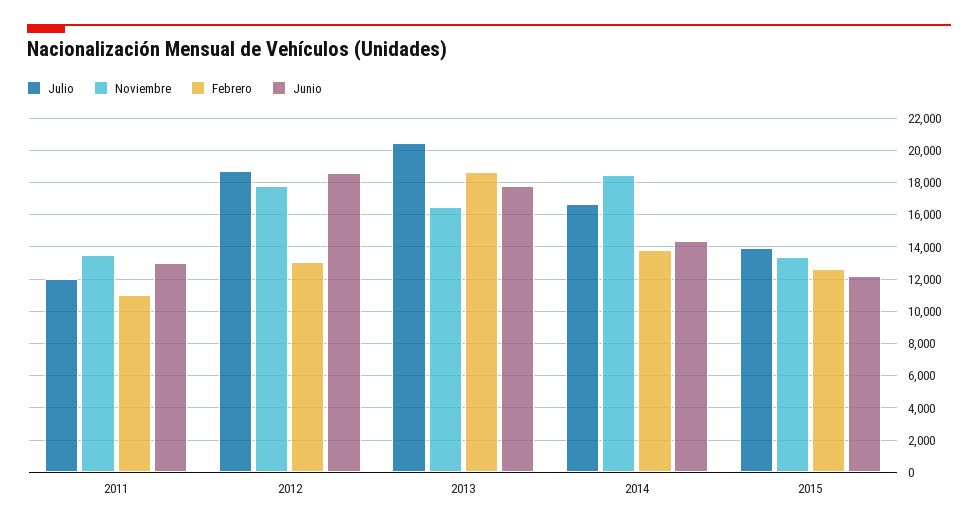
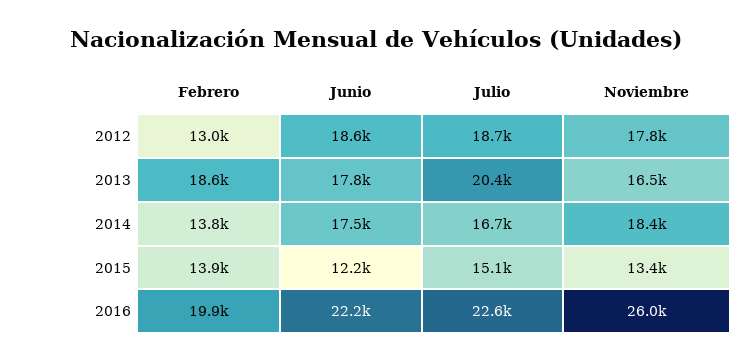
Julio, 2011: 12000 -> none
Noviembre, 2011: 13500 -> none
Febrero, 2011: 11000 -> none
Junio, 2011: 13000 -> none
Junio, 2014: 14500 -> 17500
Julio, 2015: 14000 -> 15100
Febrero, 2015: 12500 -> 13900
Febrero, 2016: none -> 19900
Junio, 2016: none -> 22200
Julio, 2016: none -> 22600
Noviembre, 2016: none -> 26000

